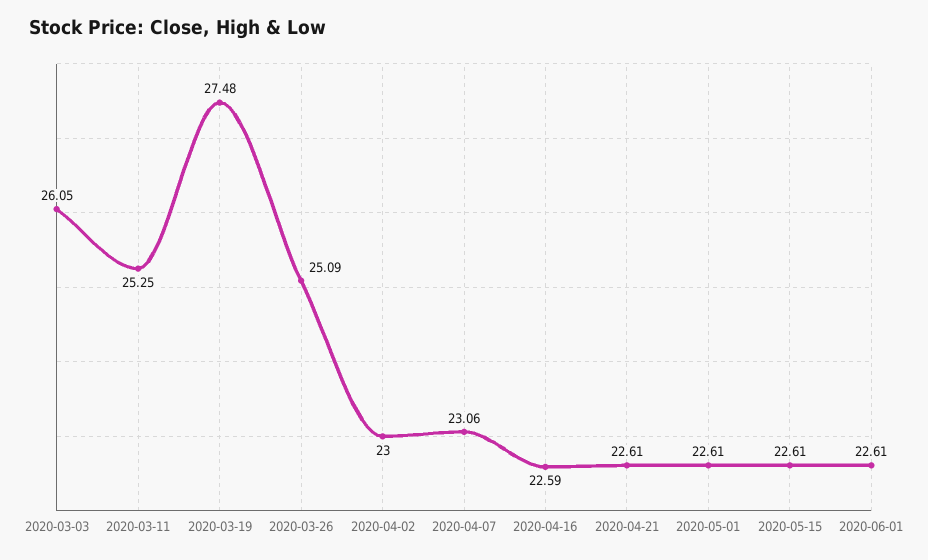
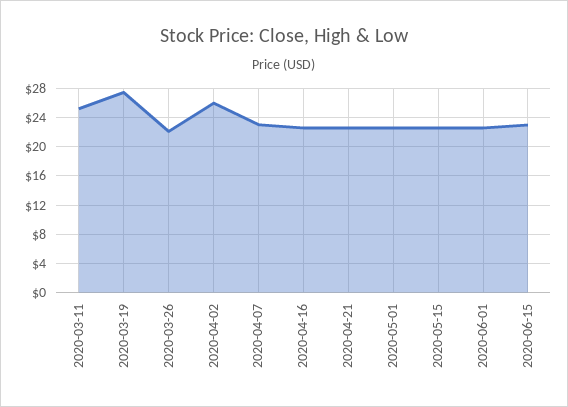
2020-03-03: 26.05 -> none
2020-03-26: 25.09 -> 22
2020-04-02: 23 -> 26
2020-06-15: none -> 23

